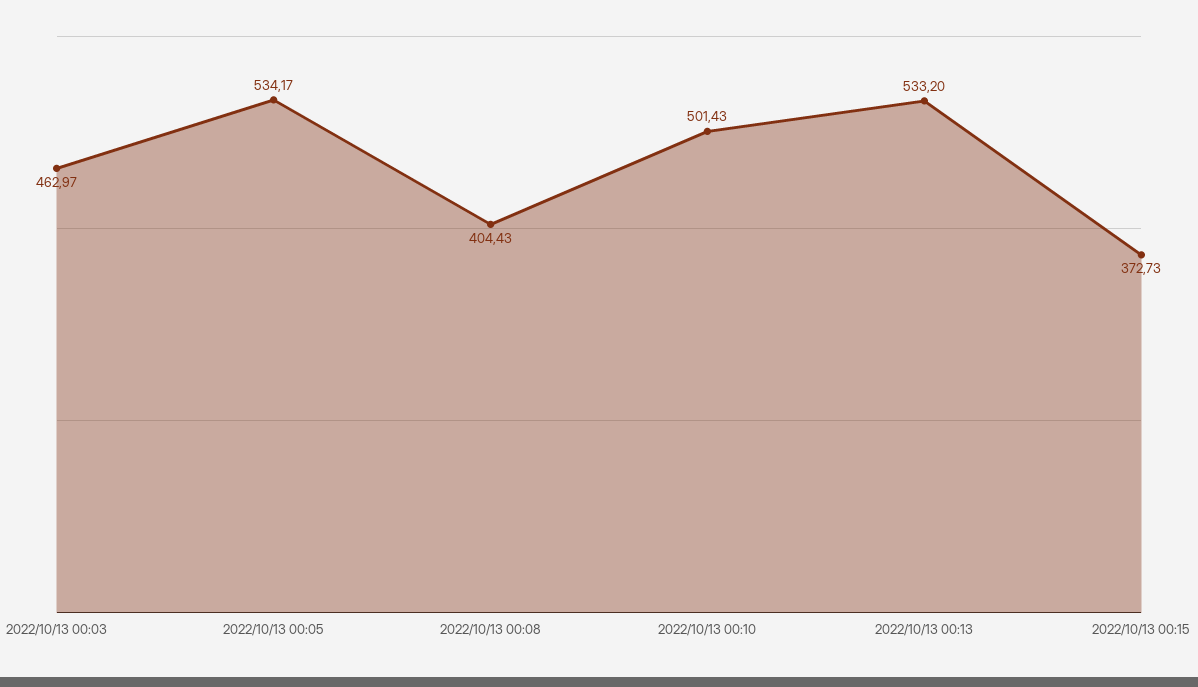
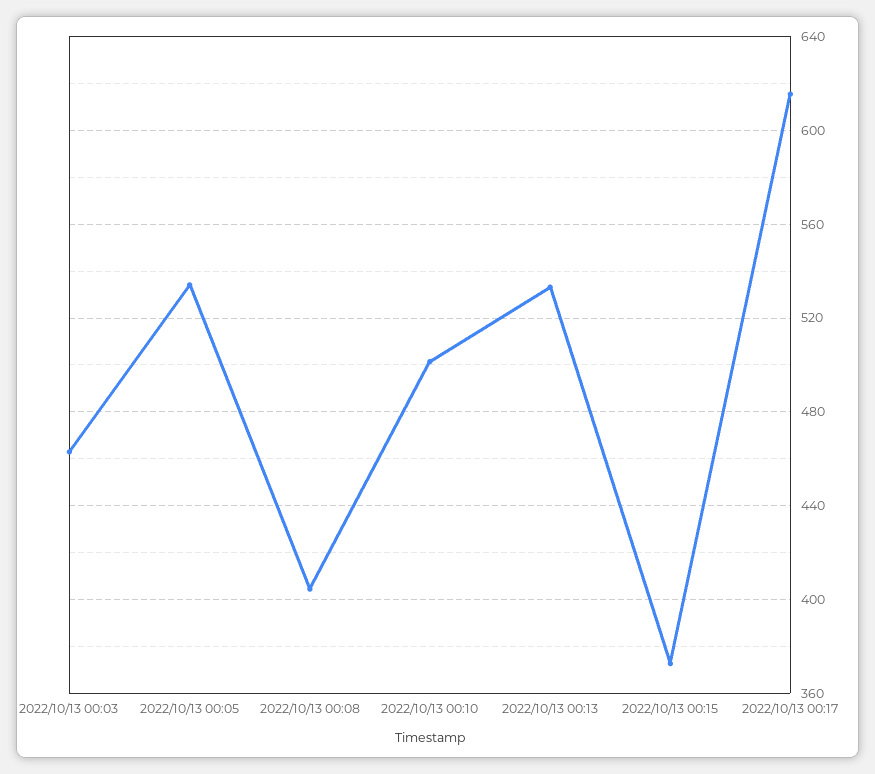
2022/10/13 00:17: none -> 615

